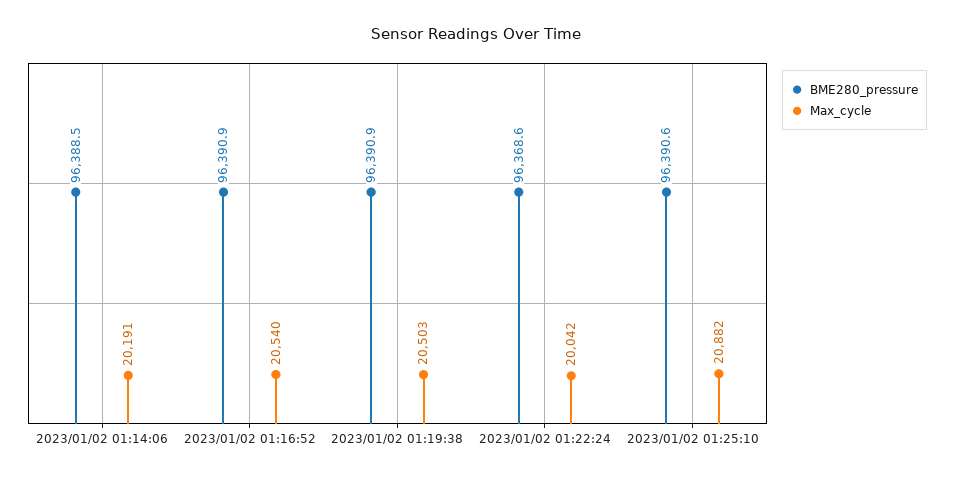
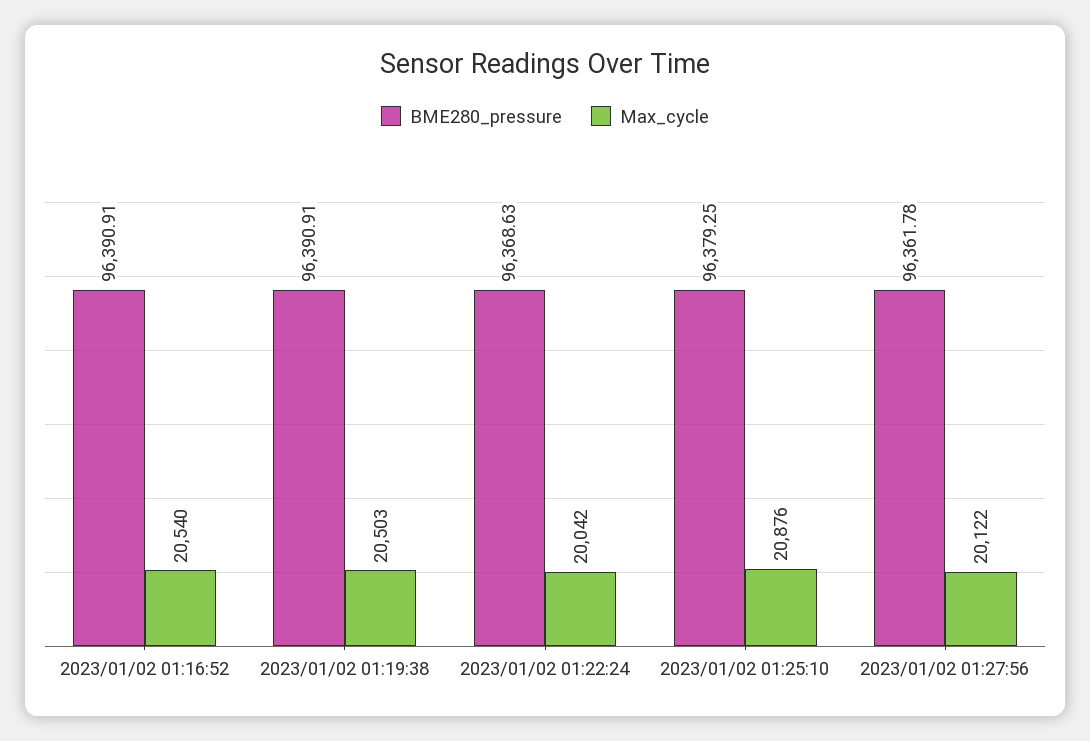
BME280_pressure, 2023/01/02 01:14:06: 96388.5 -> none
Max_cycle, 2023/01/02 01:14:06: 20191 -> none
BME280_pressure, 2023/01/02 01:25:10: 96390.6 -> 96379.25
Max_cycle, 2023/01/02 01:25:10: 20882 -> 20876
BME280_pressure, 2023/01/02 01:27:56: none -> 96361.78
Max_cycle, 2023/01/02 01:27:56: none -> 20122

